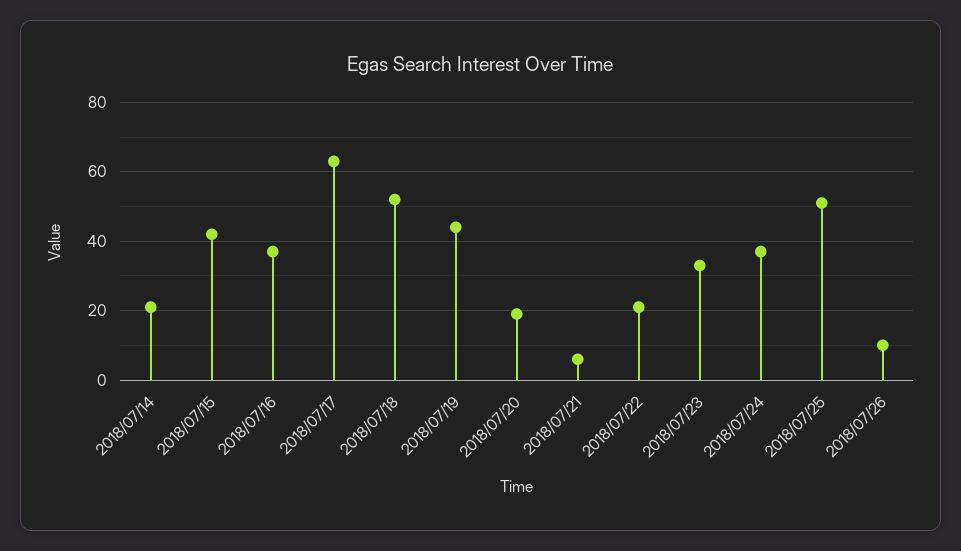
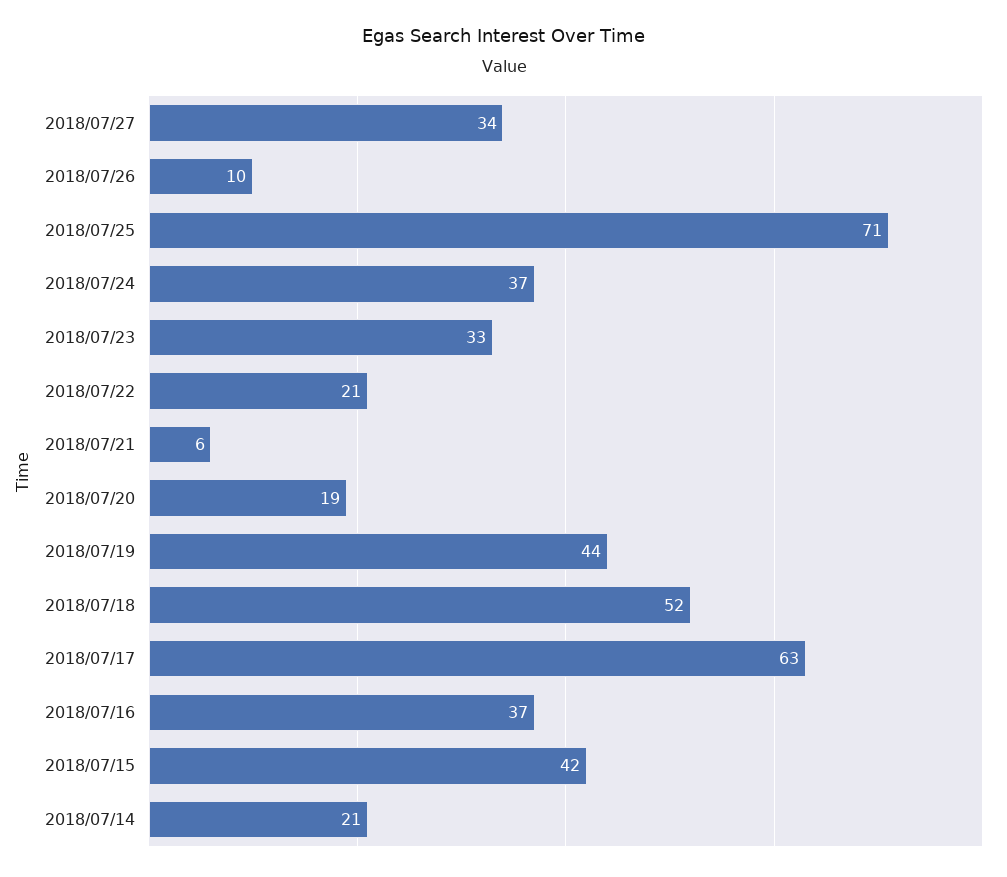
2018/07/25: 50 -> 71
2018/07/27: none -> 34

